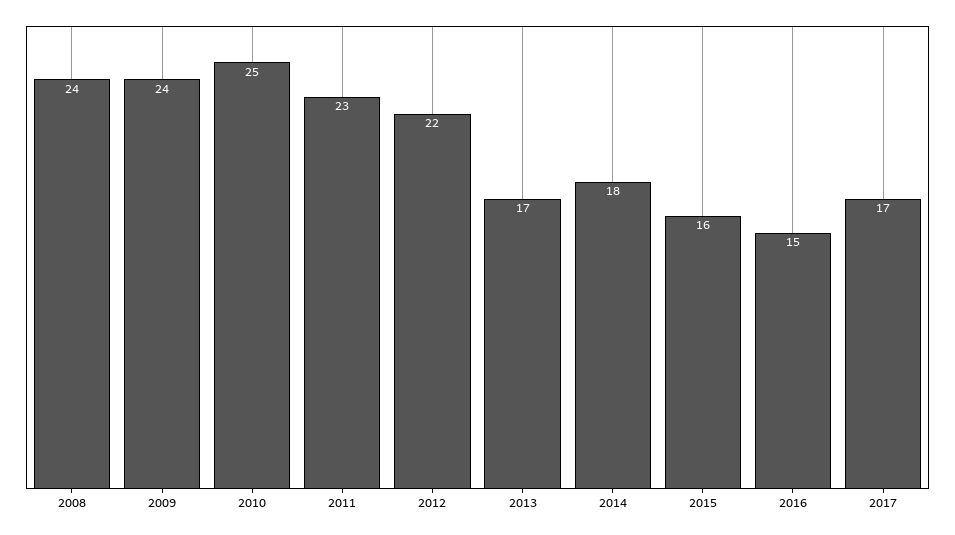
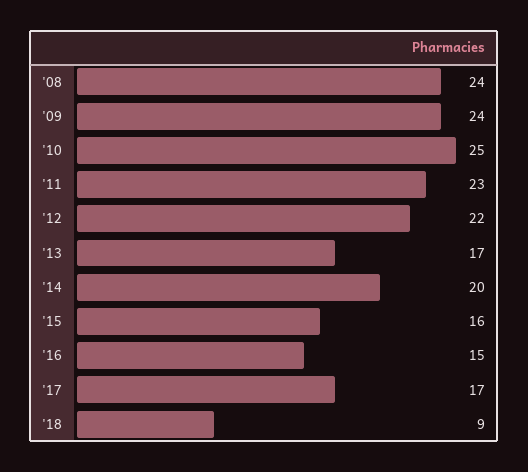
2014: 18 -> 20
'18: none -> 9

